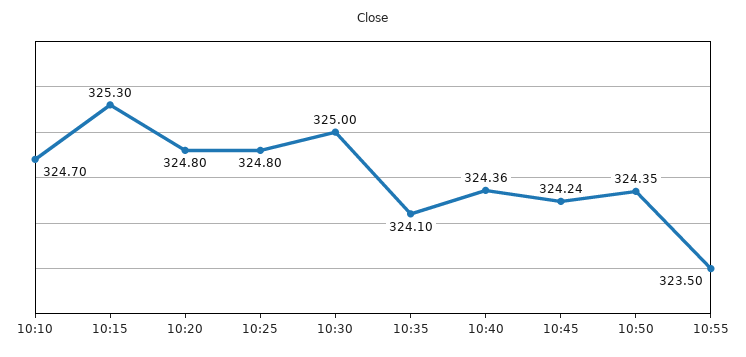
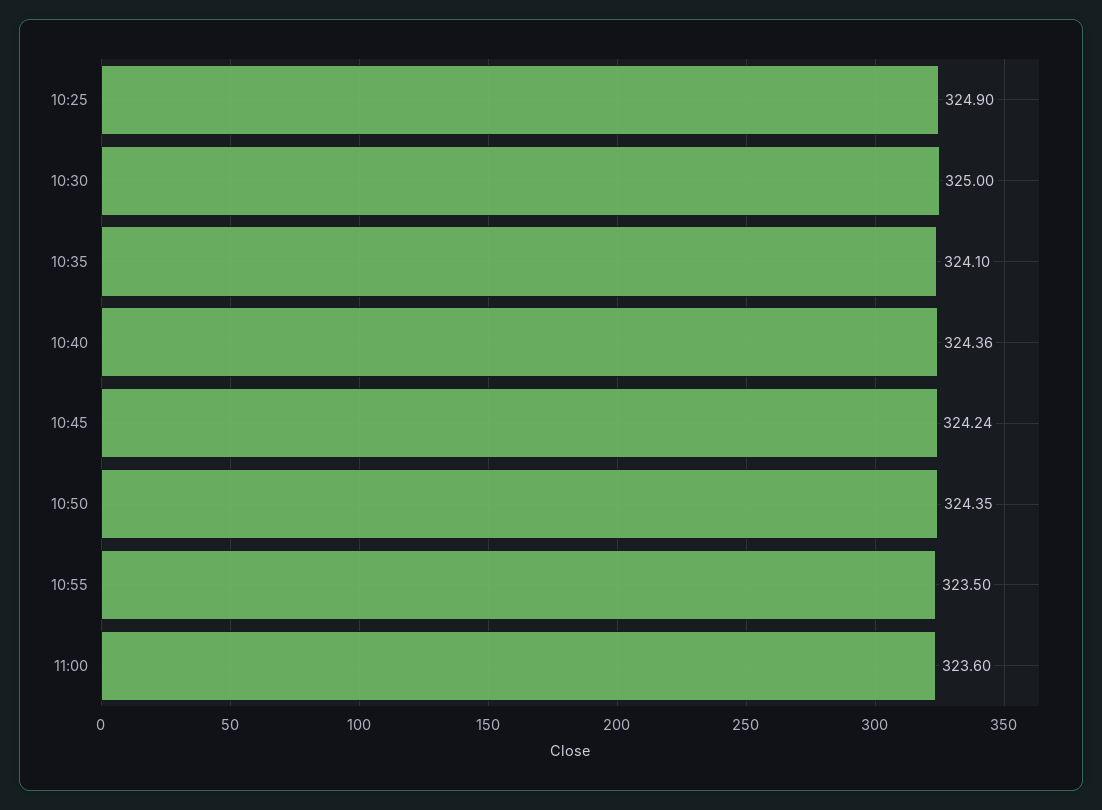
10:10: 324.7 -> none
10:15: 325.3 -> none
10:20: 324.8 -> none
10:25: 324.8 -> 324.9
11:00: none -> 323.6

